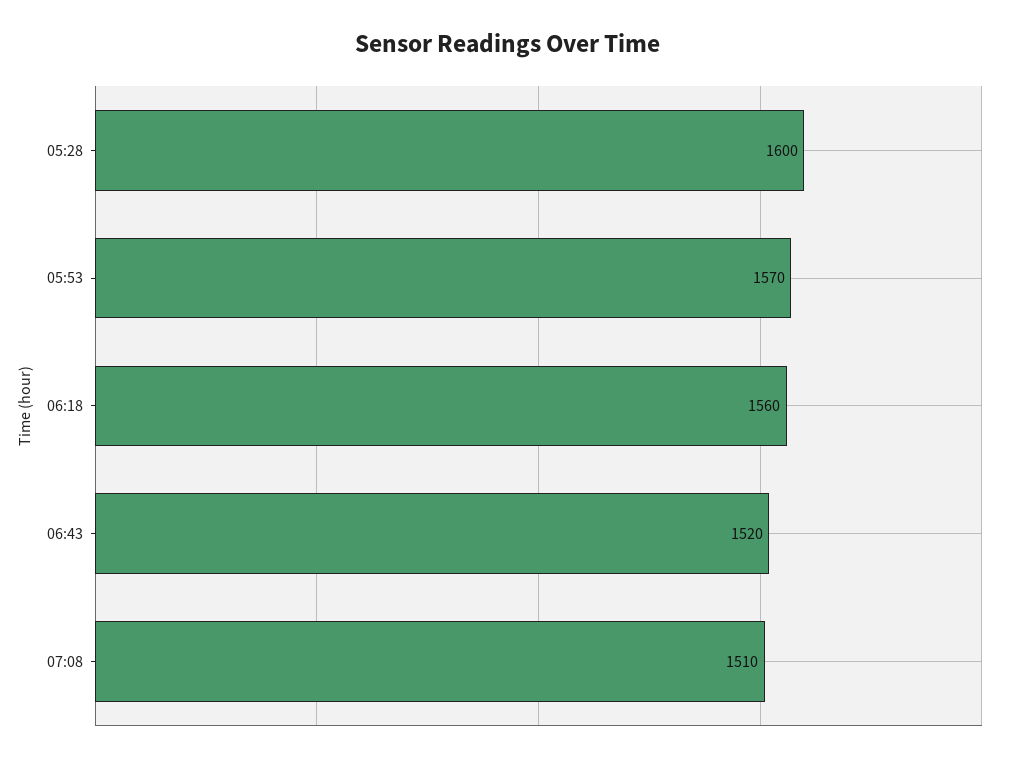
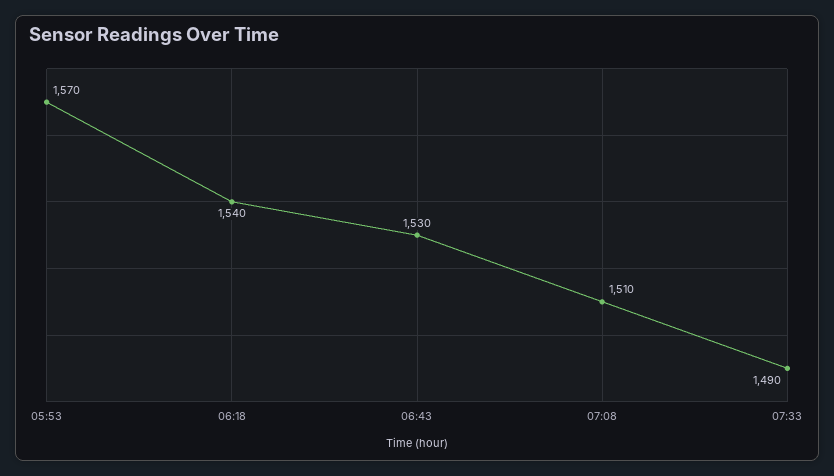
05:28: 1600 -> none
06:18: 1560 -> 1540
06:43: 1520 -> 1530
07:33: none -> 1490

